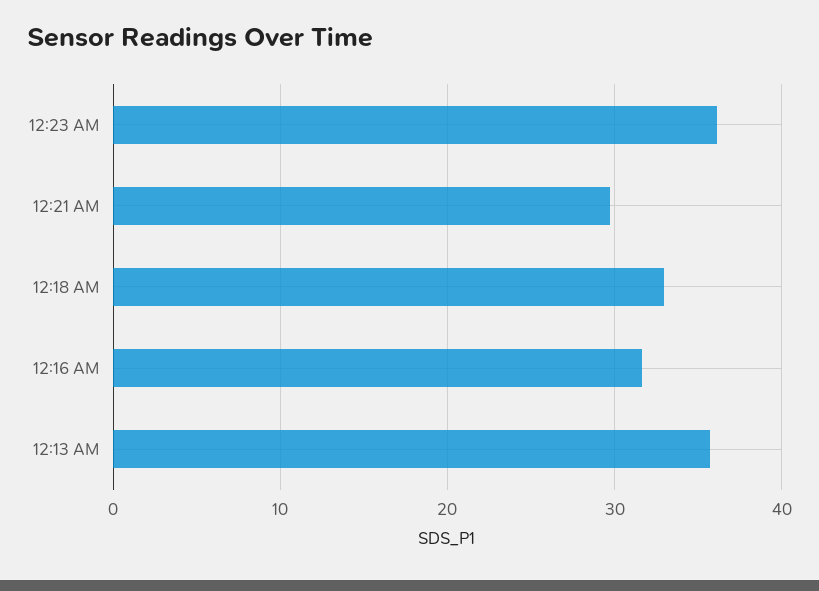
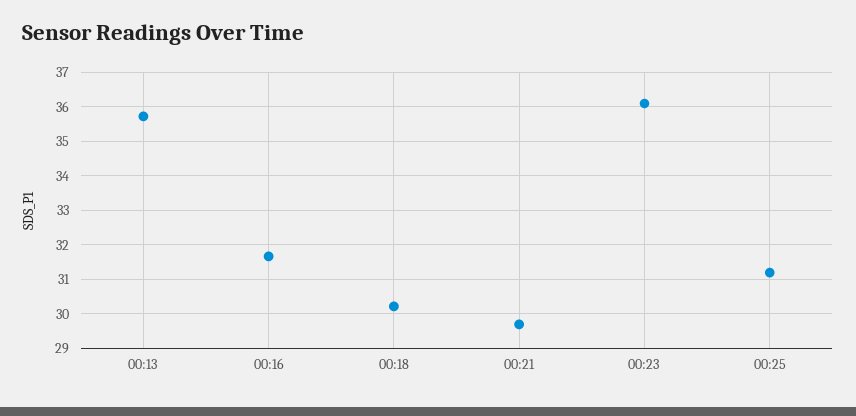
12:18 AM: 33 -> 30.2
00:25: none -> 31.2

